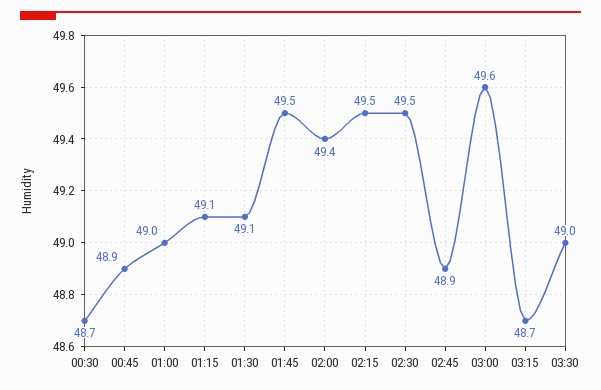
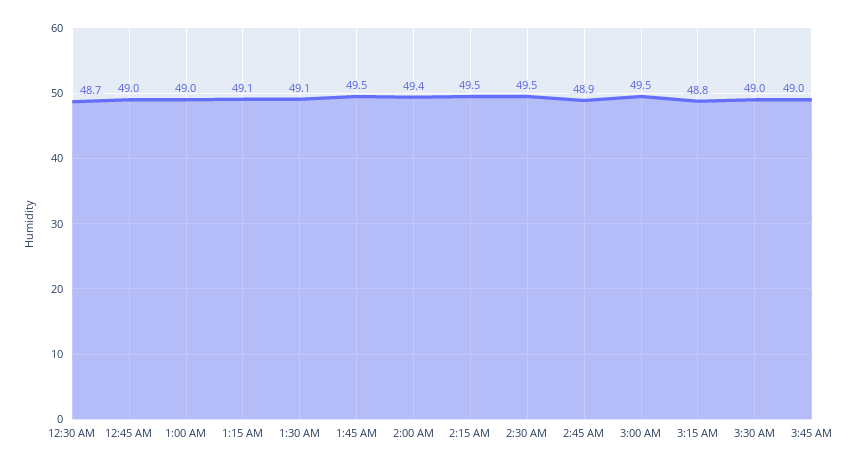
00:45: 48.9 -> 49
03:00: 49.6 -> 49.5
03:15: 48.7 -> 48.8
3:45 AM: none -> 49

